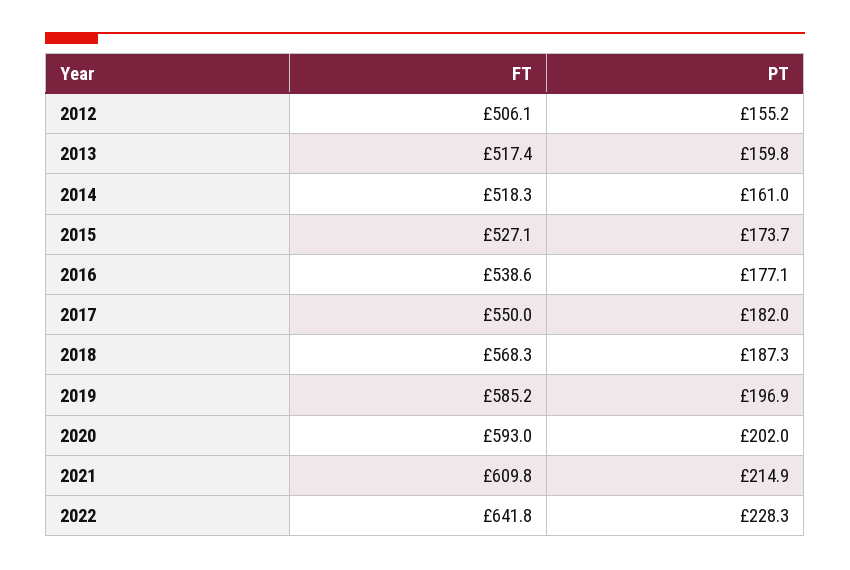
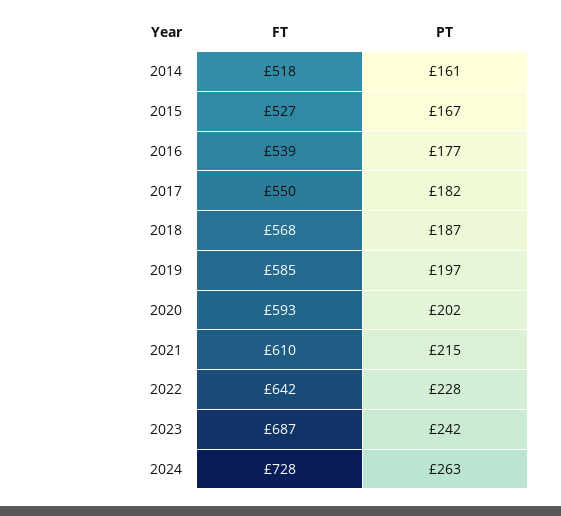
FT, 2012: 506.1 -> none
PT, 2012: 155.2 -> none
FT, 2013: 517.4 -> none
PT, 2013: 159.8 -> none
PT, 2015: 173.7 -> 167
FT, 2023: none -> 687
PT, 2023: none -> 242
FT, 2024: none -> 728
PT, 2024: none -> 263

